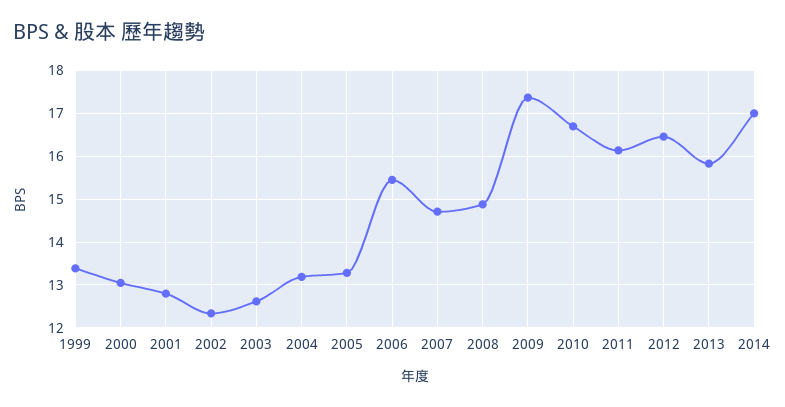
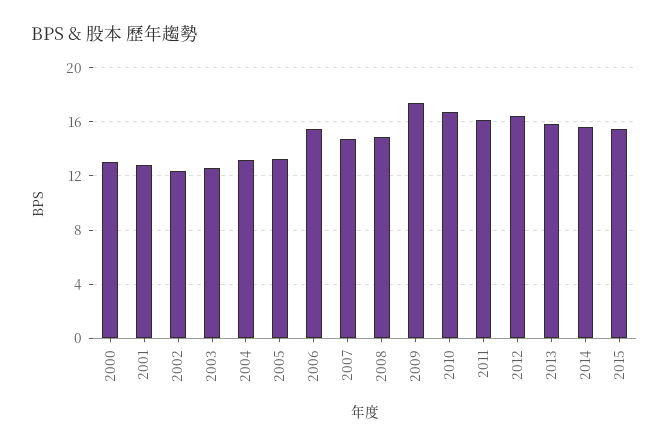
1999: 13.4 -> none
2014: 17 -> 15.5
2015: none -> 15.5

